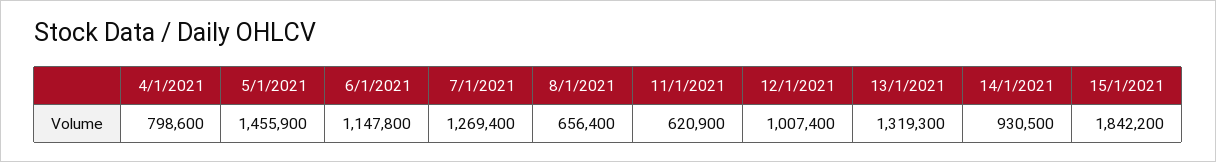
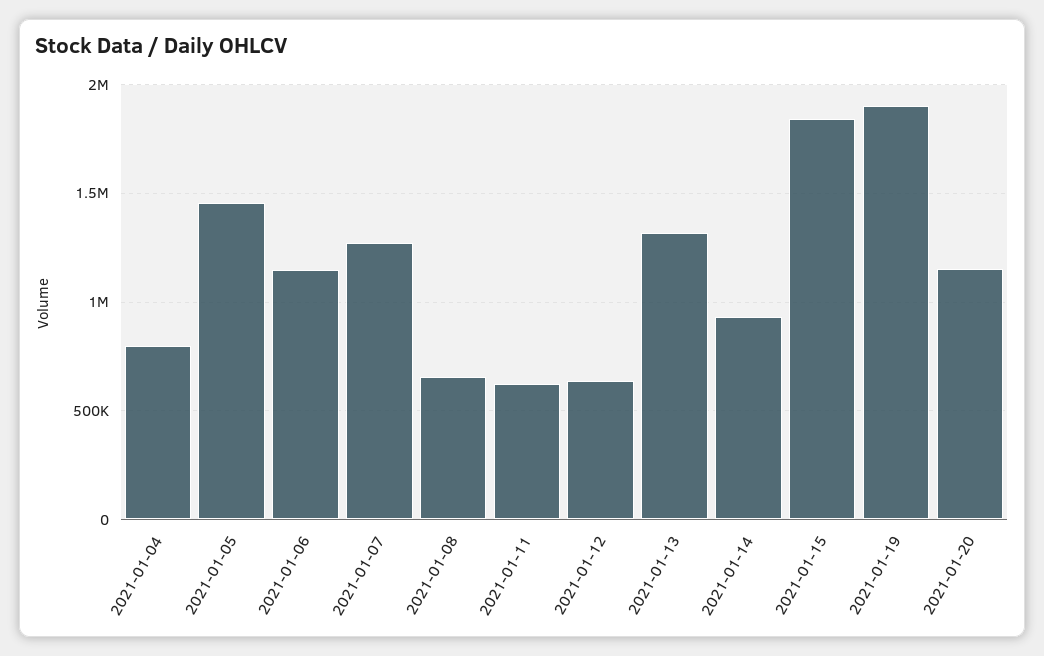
12/1/2021: 1007400 -> 650000
2021-01-19: none -> 1900000
2021-01-20: none -> 1150000

